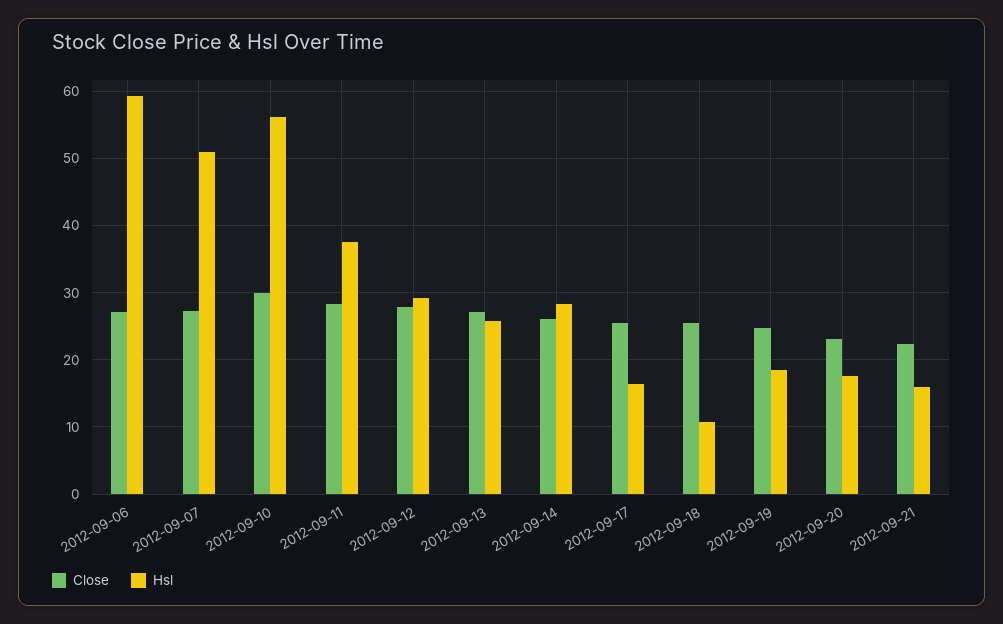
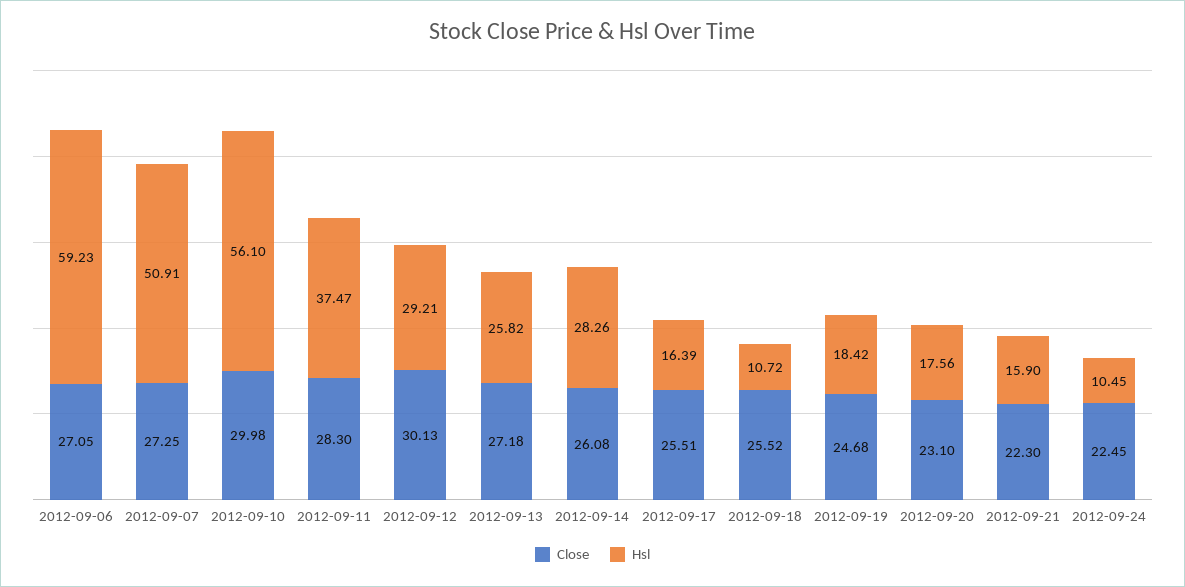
Close, 2012-09-12: 28 -> 30.13
Close, 2012-09-24: none -> 22.45
Hsl, 2012-09-24: none -> 10.45

